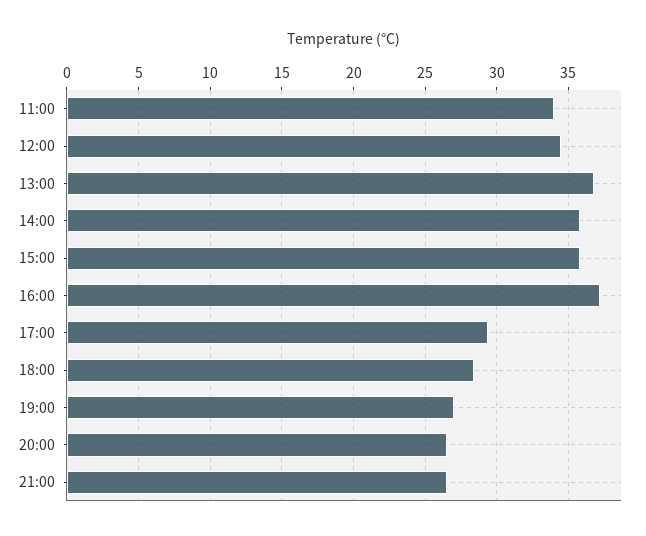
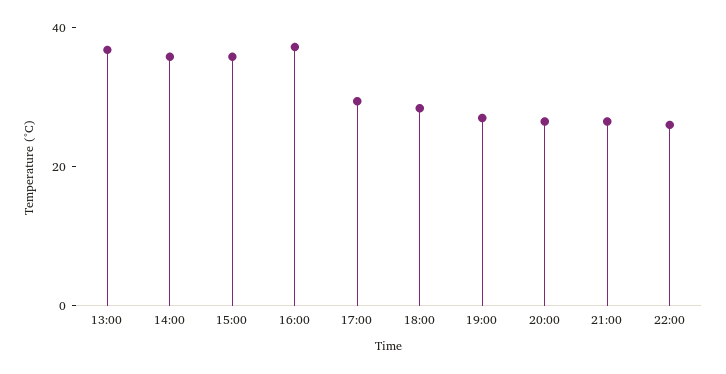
11:00: 34 -> none
12:00: 34.5 -> none
22:00: none -> 25

